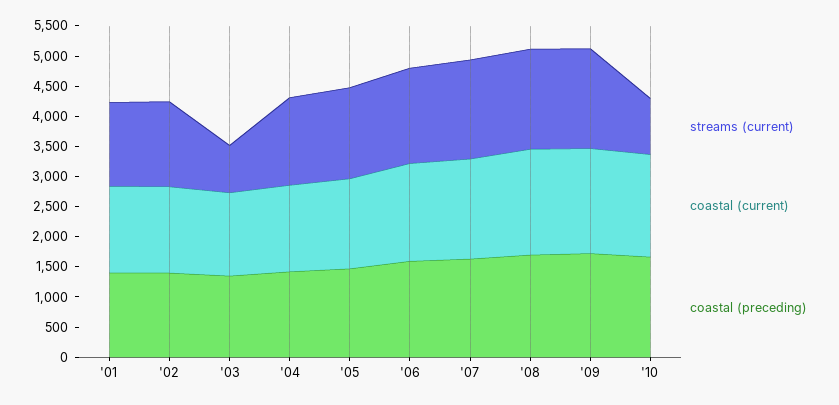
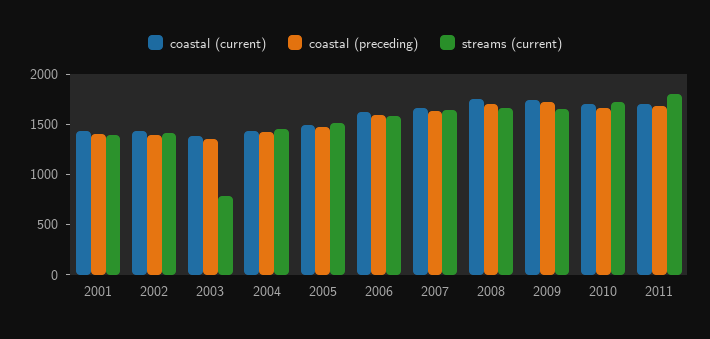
streams (current), '10: 1000 -> 1700
coastal (current), 2011: none -> 1700
coastal (preceding), 2011: none -> 1700
streams (current), 2011: none -> 1800

